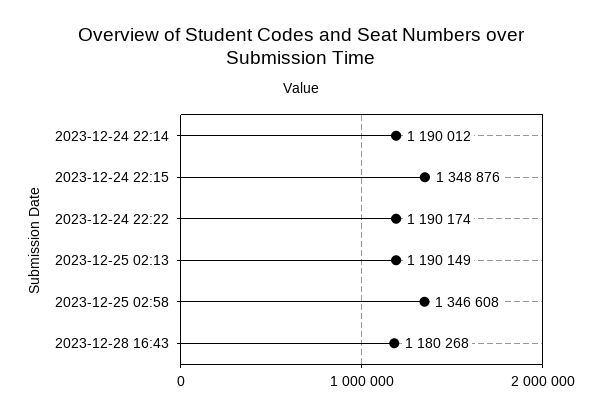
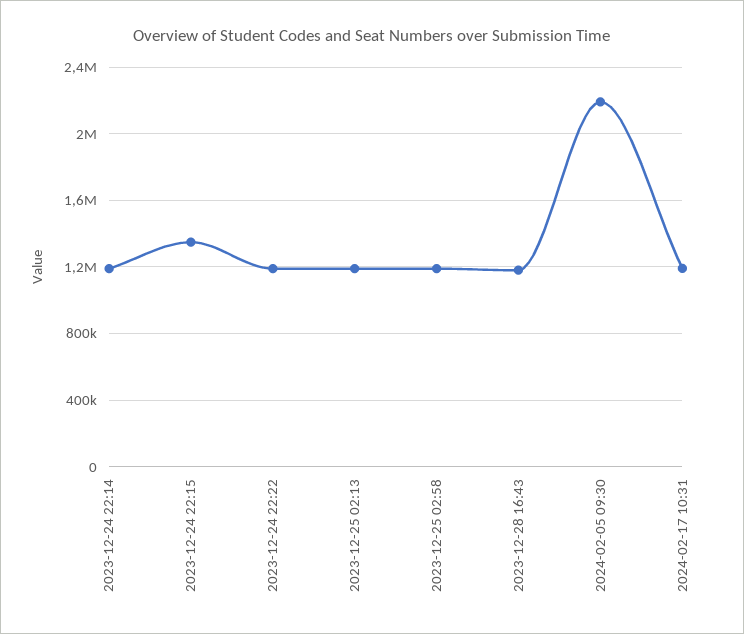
2023-12-25 02:58: 1346608 -> 1200000
2024-02-05 09:30: none -> 2200000
2024-02-17 10:31: none -> 1200000

